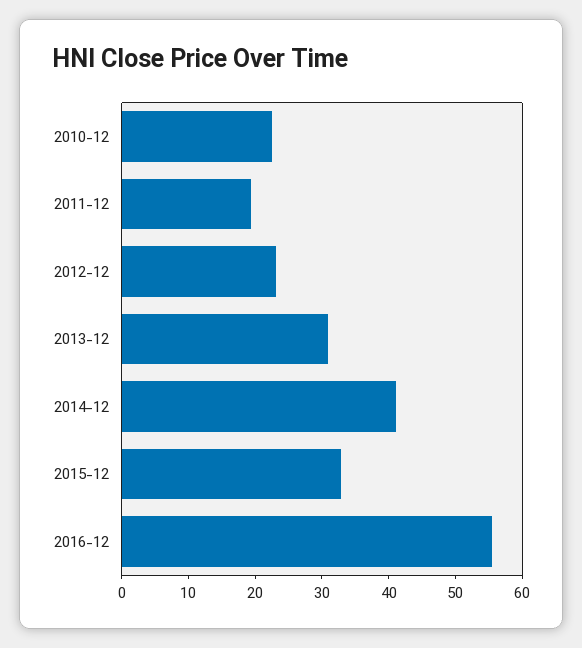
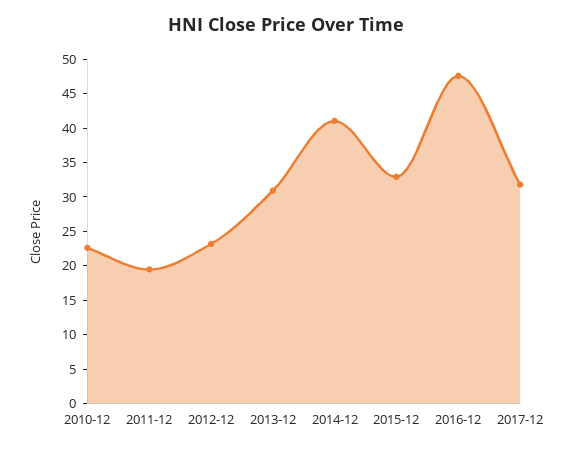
2016-12: 56 -> 47.5
2017-12: none -> 32.5

